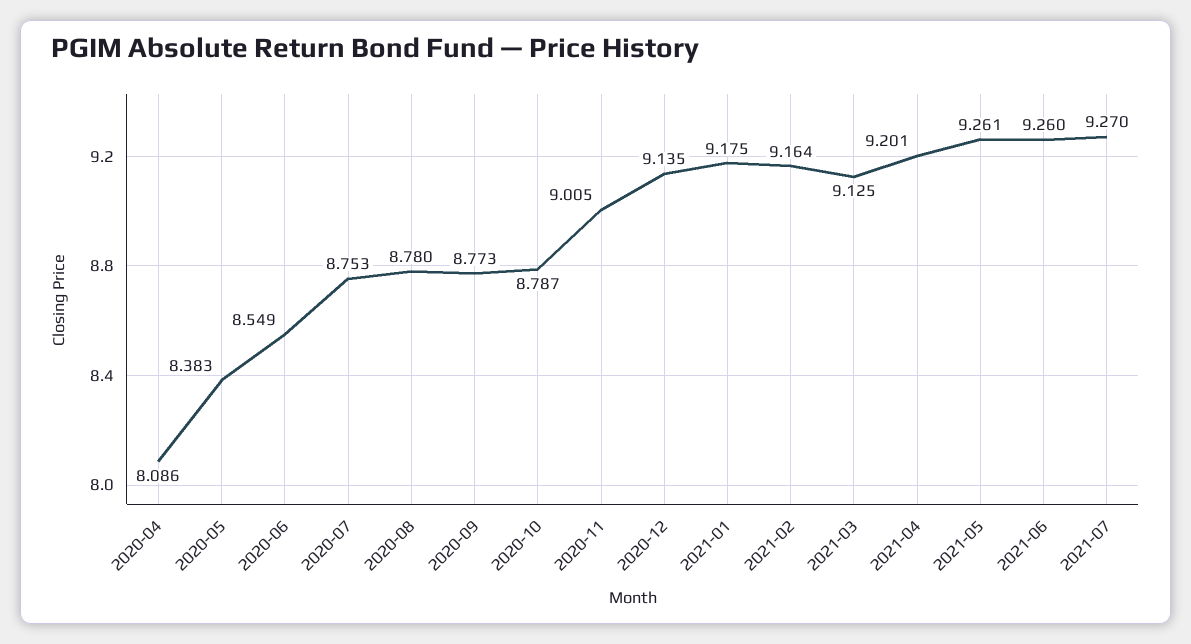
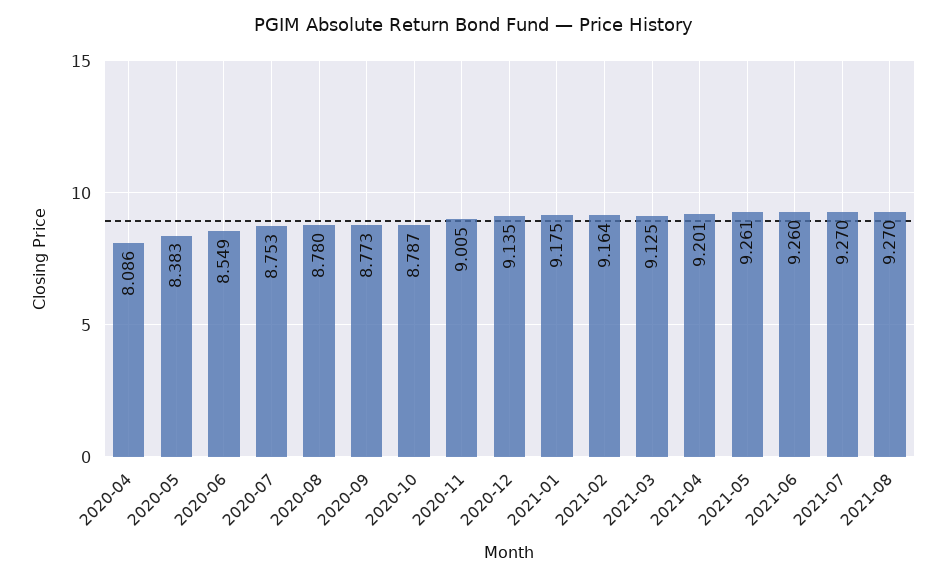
2021-08: none -> 9.27

